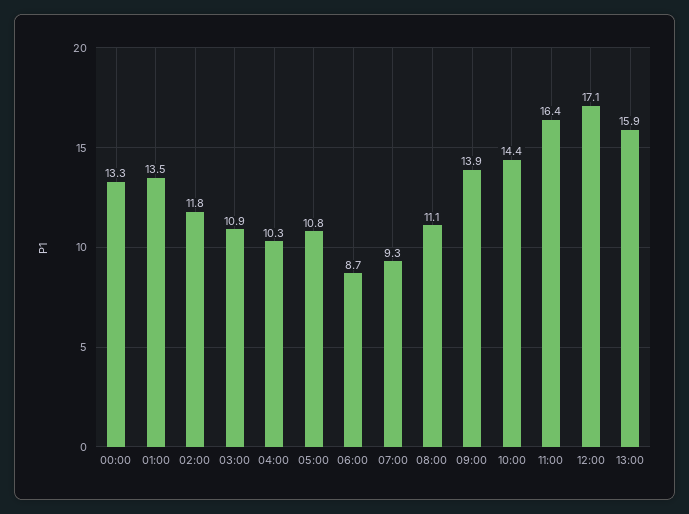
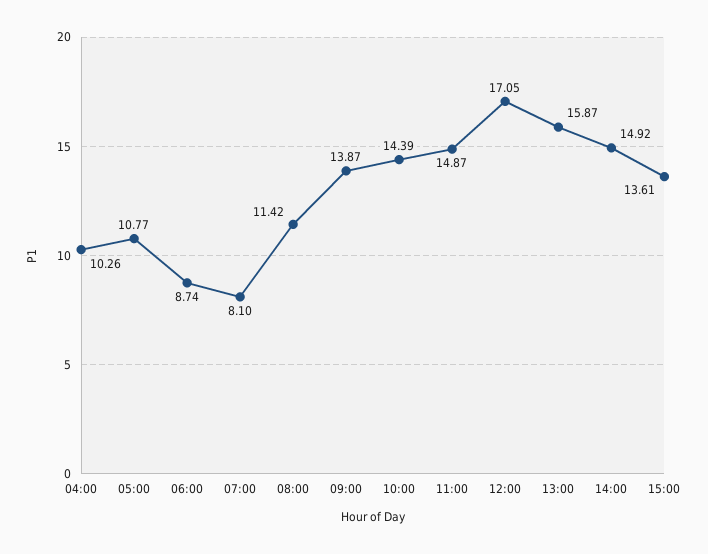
00:00: 13.3 -> none
01:00: 13.5 -> none
02:00: 11.8 -> none
03:00: 10.9 -> none
07:00: 9.3 -> 8.1
08:00: 11.1 -> 11.42
11:00: 16.4 -> 14.87
14:00: none -> 14.92
15:00: none -> 13.61

